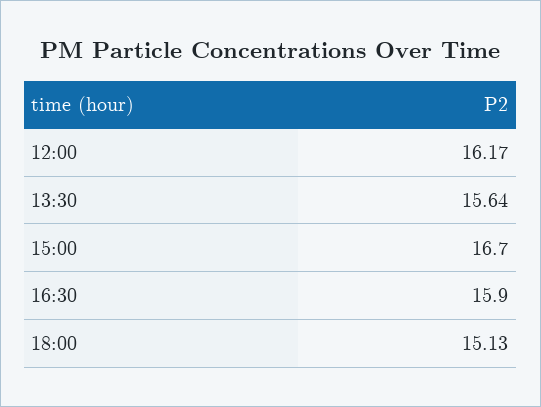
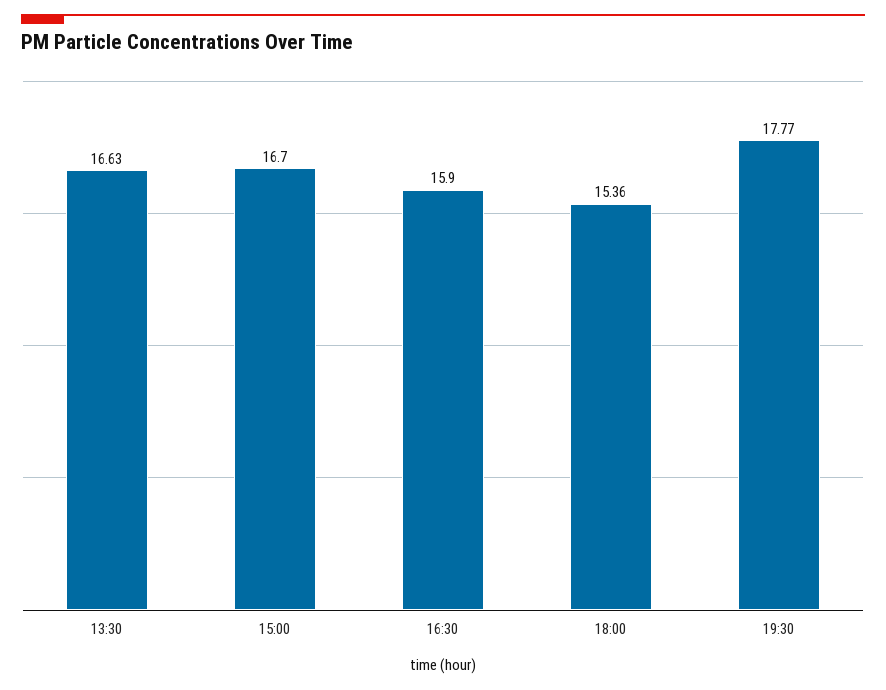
12:00: 16.17 -> none
13:30: 15.64 -> 16.63
18:00: 15.13 -> 15.36
19:30: none -> 17.77

